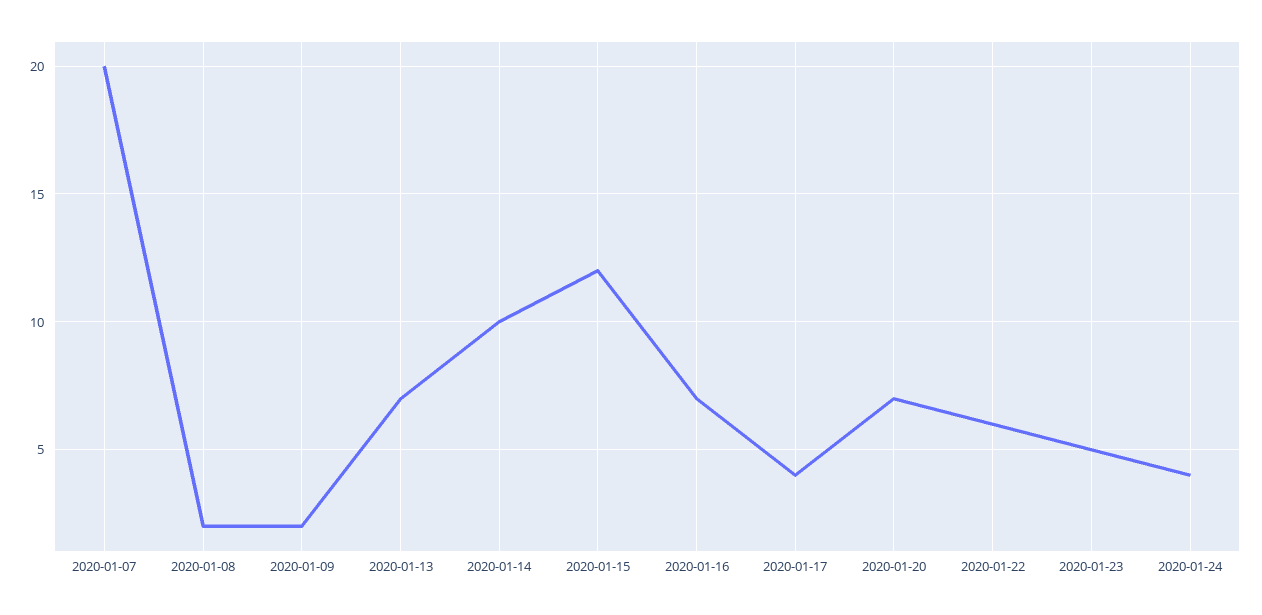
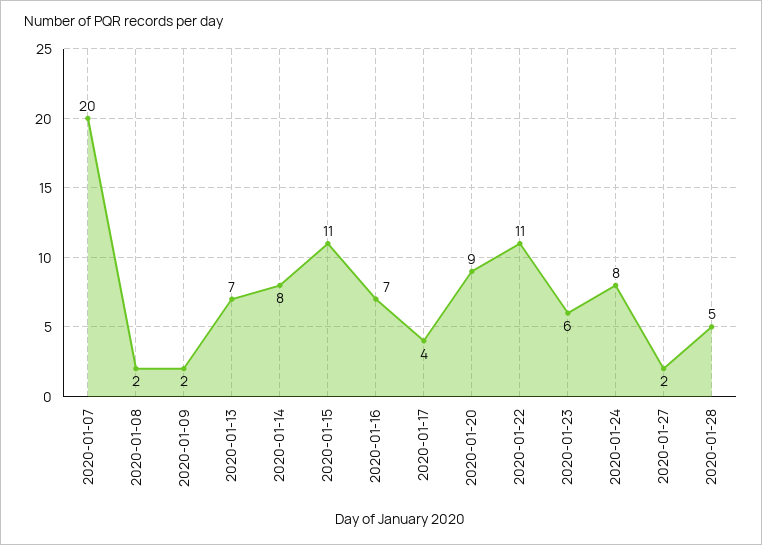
2020-01-14: 10 -> 8
2020-01-15: 12 -> 11
2020-01-20: 7 -> 9
2020-01-22: 6 -> 11
2020-01-23: 5 -> 6
2020-01-24: 4 -> 8
2020-01-27: none -> 2
2020-01-28: none -> 5

